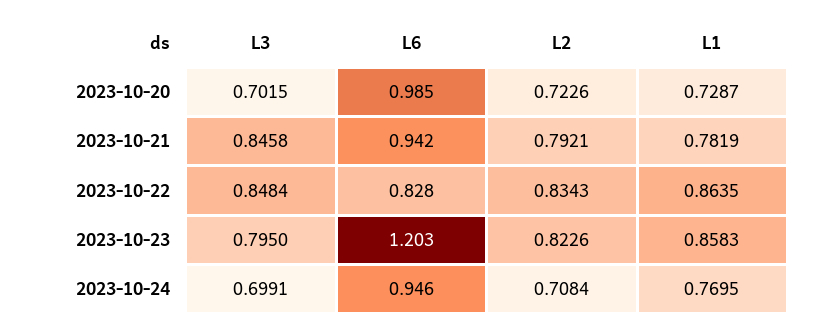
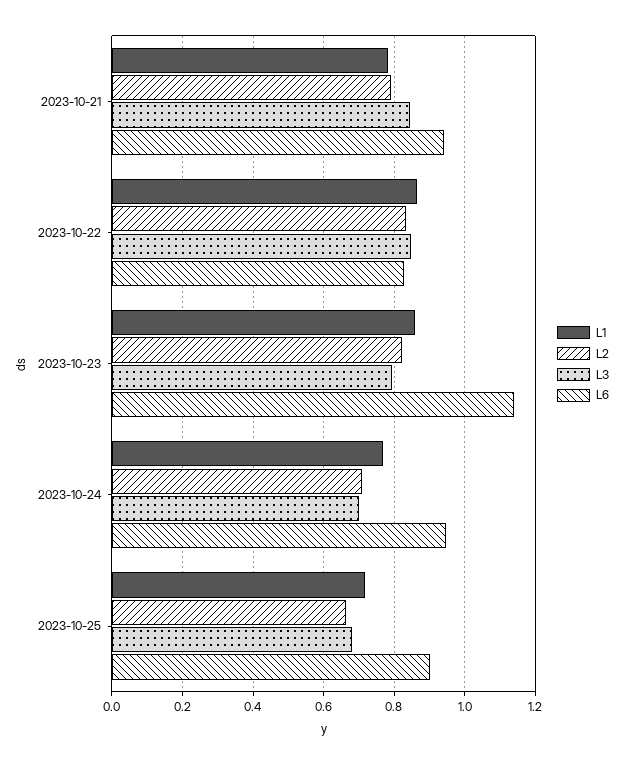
L3, 2023-10-20: 0.7015 -> none
L6, 2023-10-20: 0.985 -> none
L2, 2023-10-20: 0.7226 -> none
L1, 2023-10-20: 0.7287 -> none
L6, 2023-10-23: 1.203 -> 1.14
L1, 2023-10-25: none -> 0.72
L2, 2023-10-25: none -> 0.66
L3, 2023-10-25: none -> 0.68
L6, 2023-10-25: none -> 0.9

